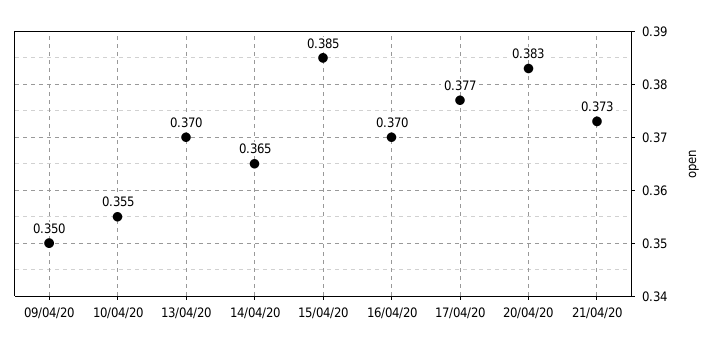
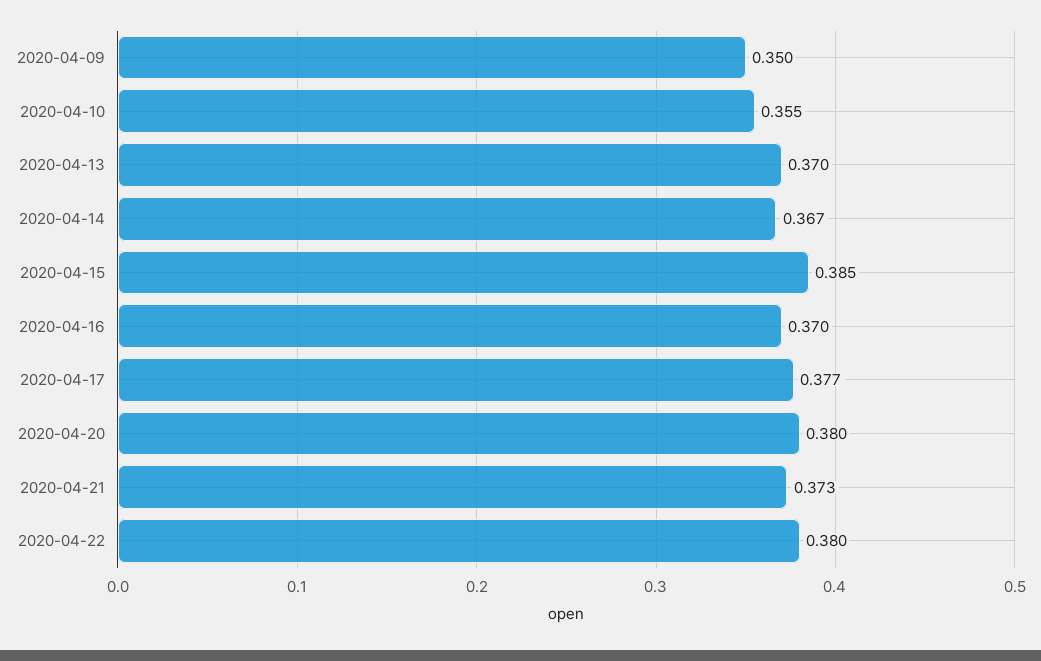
14/04/20: 0.365 -> 0.367
20/04/20: 0.383 -> 0.38
2020-04-22: none -> 0.38

